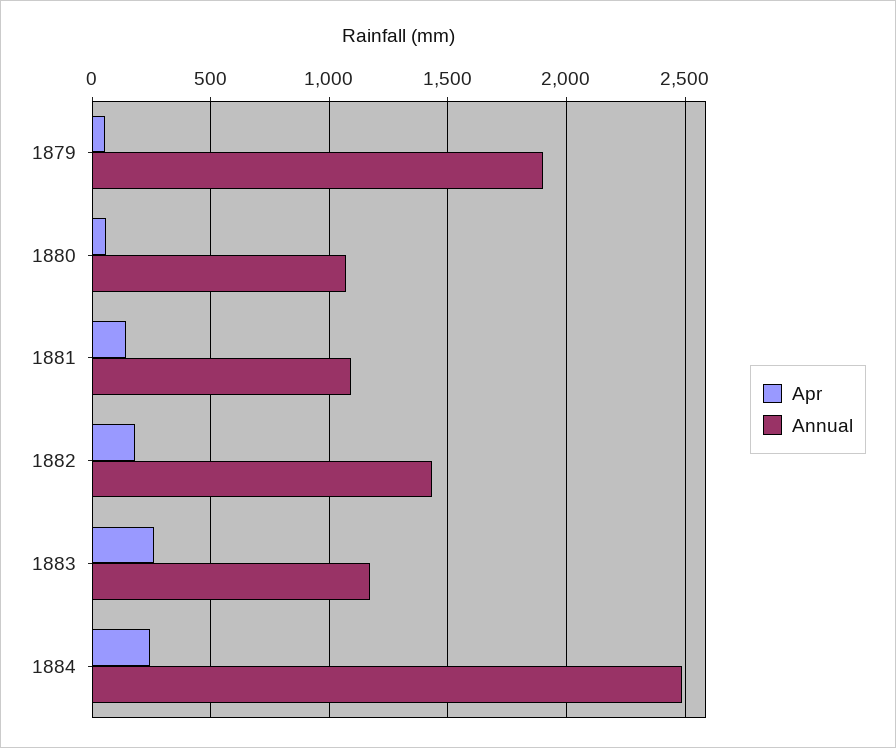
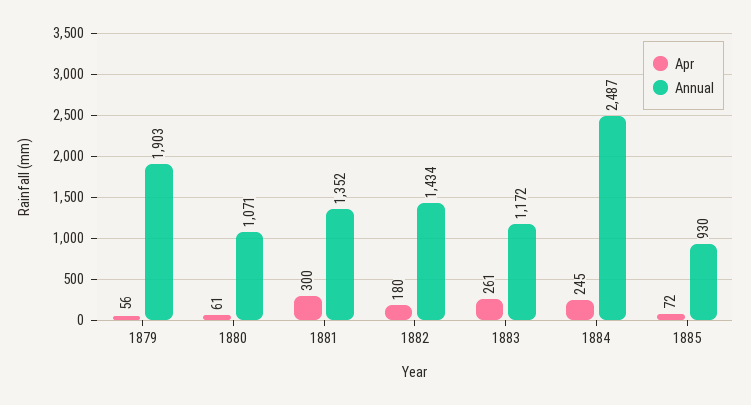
Apr, 1881: 150 -> 300
Annual, 1881: 1100 -> 1352
Apr, 1885: none -> 72
Annual, 1885: none -> 930

